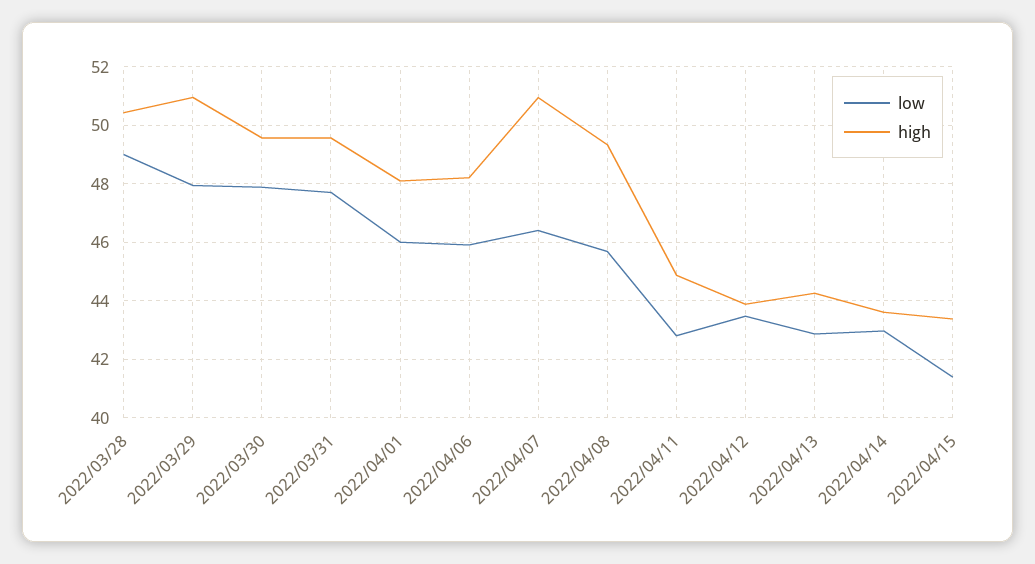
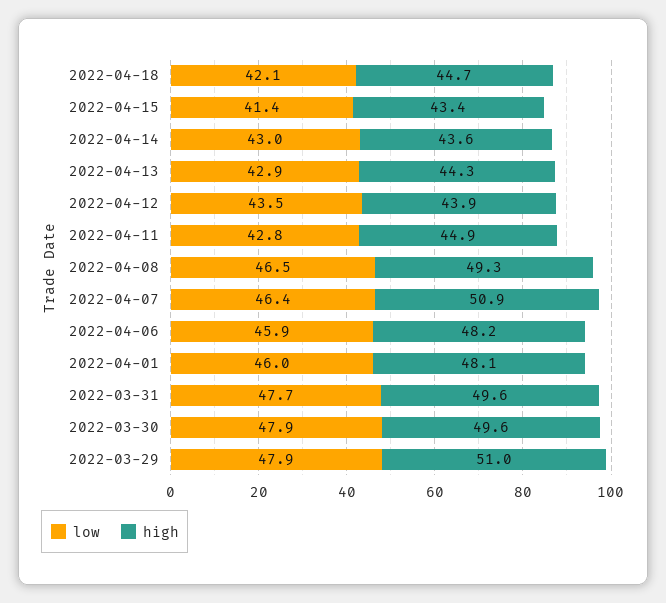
low, 2022/03/28: 49 -> none
high, 2022/03/28: 50.5 -> none
low, 2022/04/08: 45.75 -> 46.5
low, 2022-04-18: none -> 42.1
high, 2022-04-18: none -> 44.7

